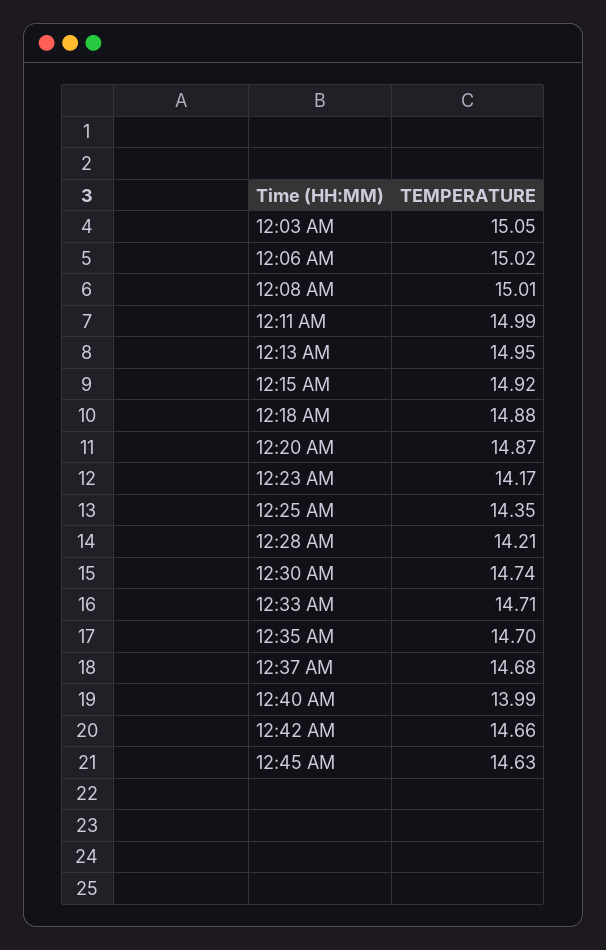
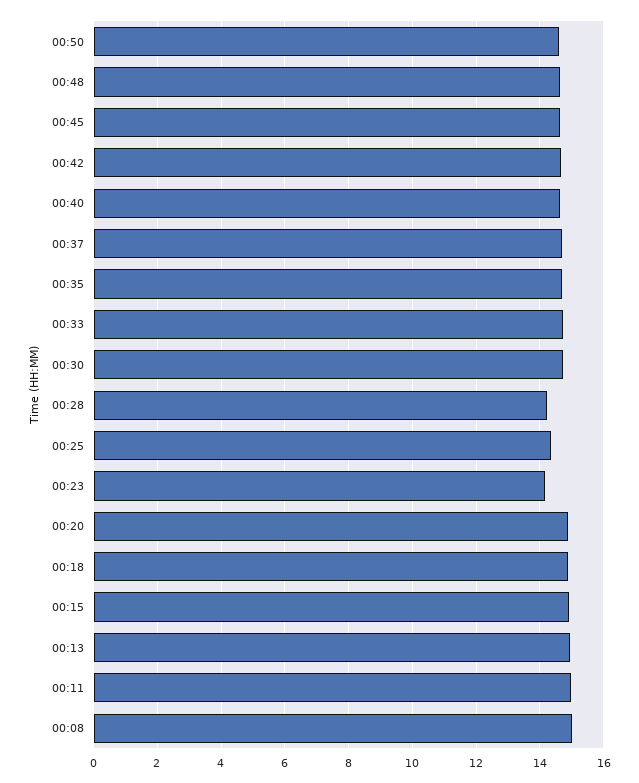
12:03 AM: 15.05 -> none
12:06 AM: 15.02 -> none
12:40 AM: 13.99 -> 14.6
00:50: none -> 14.6
00:48: none -> 14.6

